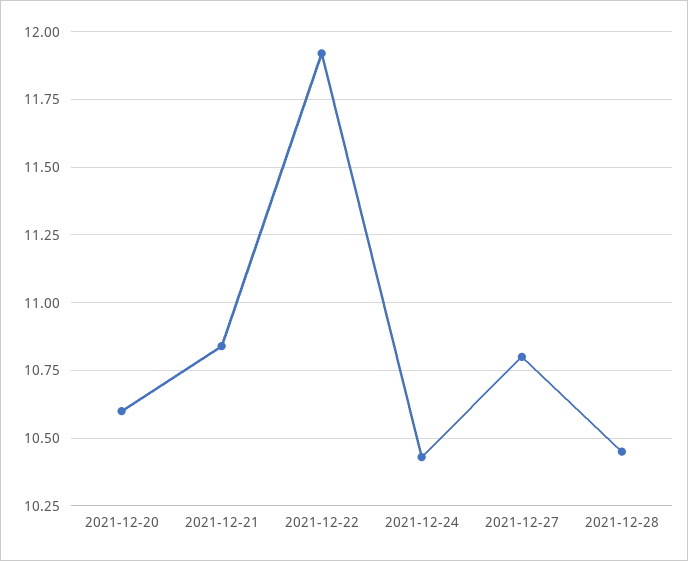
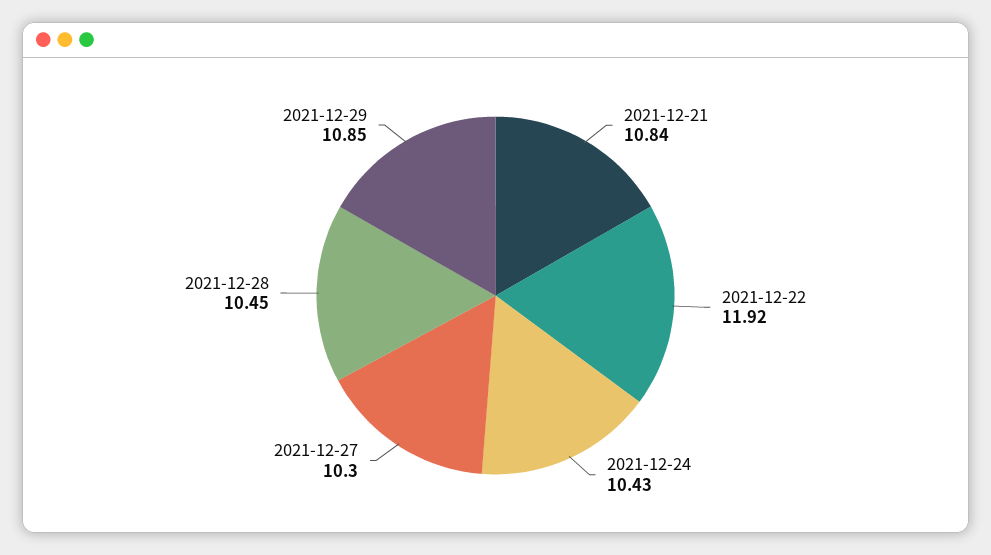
2021-12-20: 10.6 -> none
2021-12-27: 10.8 -> 10.3
2021-12-29: none -> 10.85

